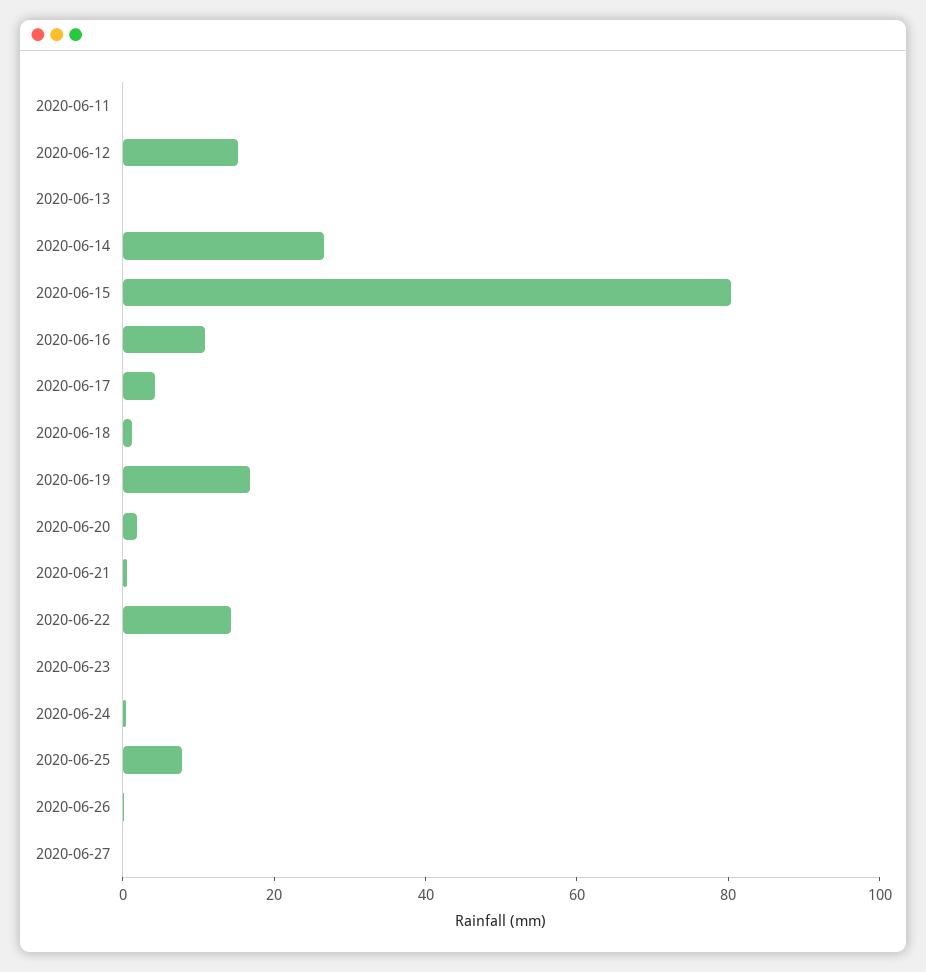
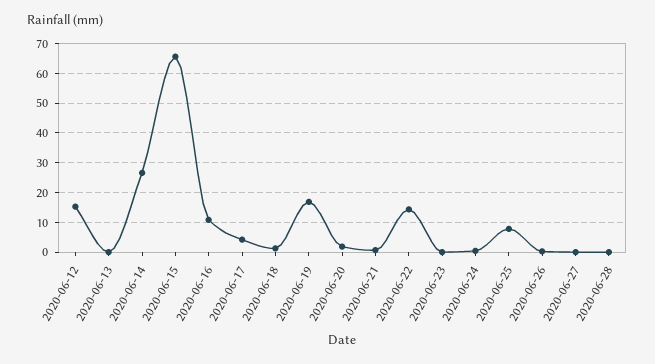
2020-06-11: 0 -> none
2020-06-15: 80 -> 65
2020-06-28: none -> 0

